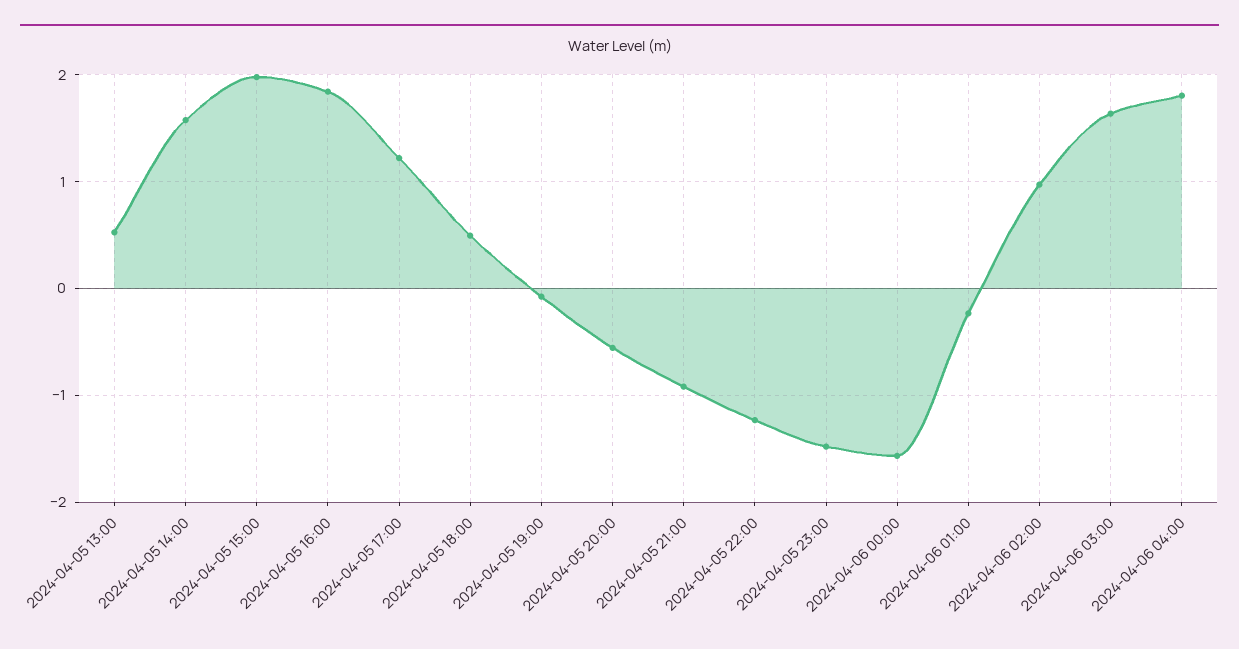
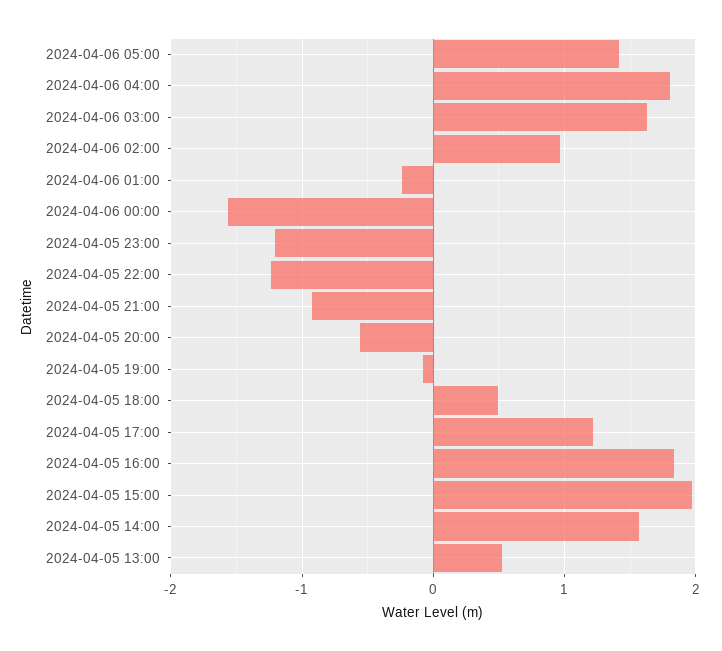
2024-04-05 23:00: -1.5 -> -1.2
2024-04-06 05:00: none -> 1.4

